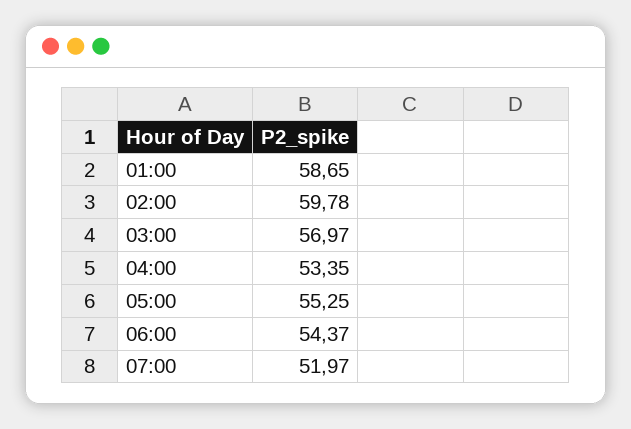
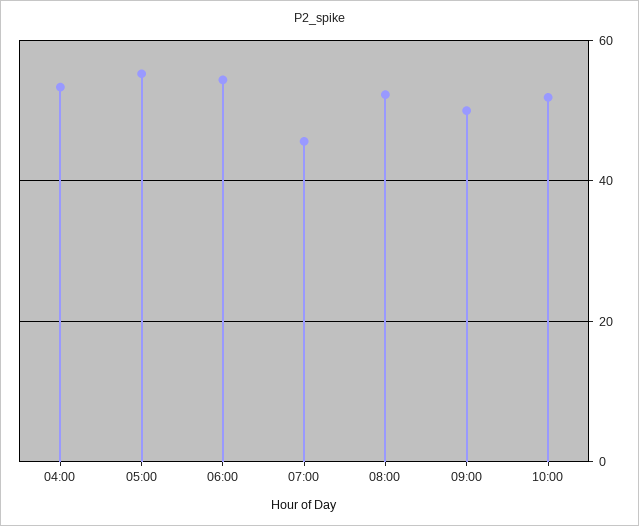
01:00: 58.65 -> none
02:00: 59.78 -> none
03:00: 56.97 -> none
07:00: 51.97 -> 46
08:00: none -> 52
09:00: none -> 50
10:00: none -> 52

